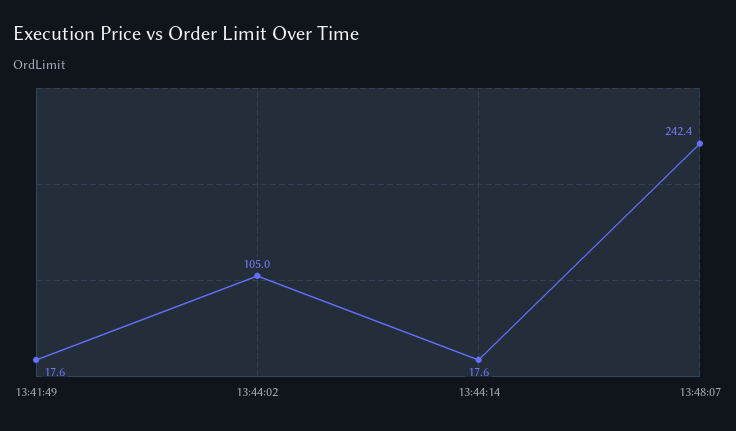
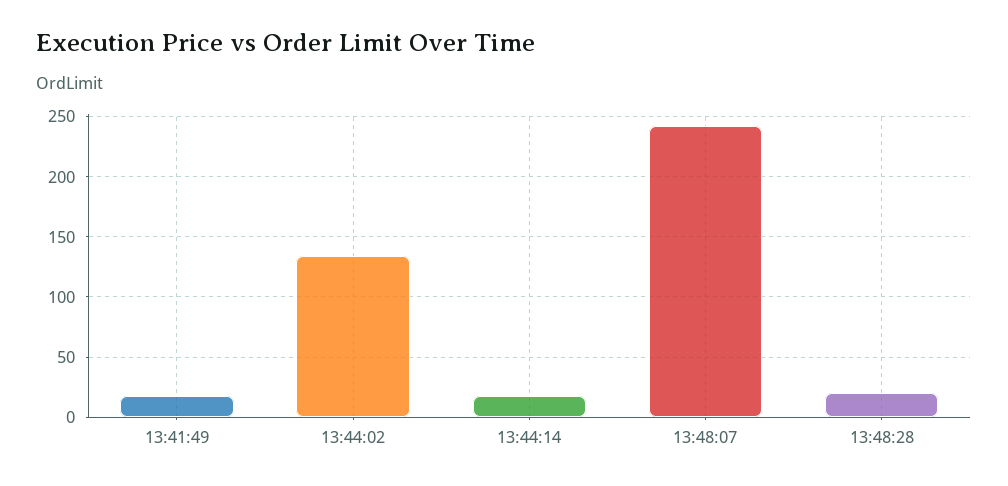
13:44:02: 105 -> 135
13:48:28: none -> 20

